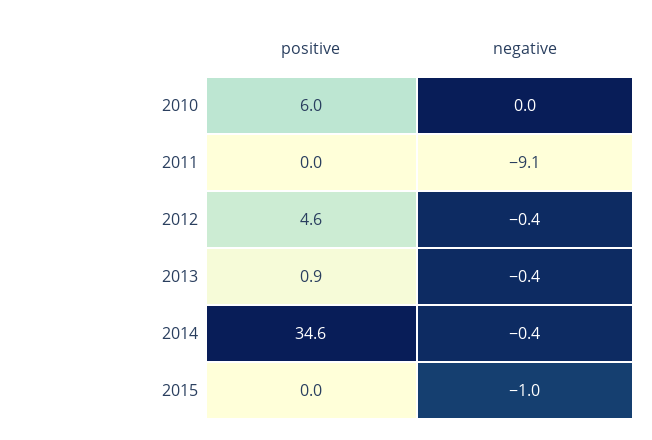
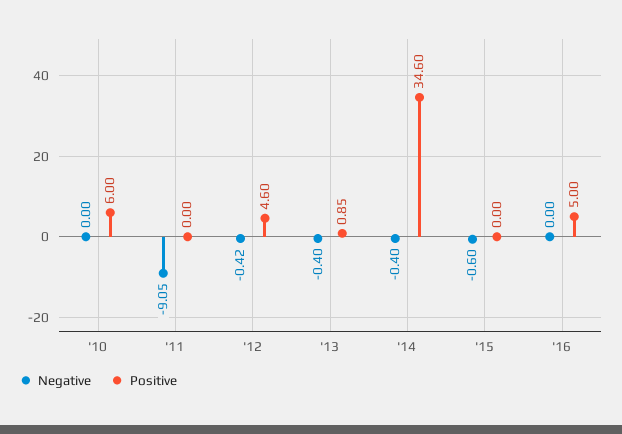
negative, 2015: -1 -> -0.6
negative, '16: none -> 0
positive, '16: none -> 5

